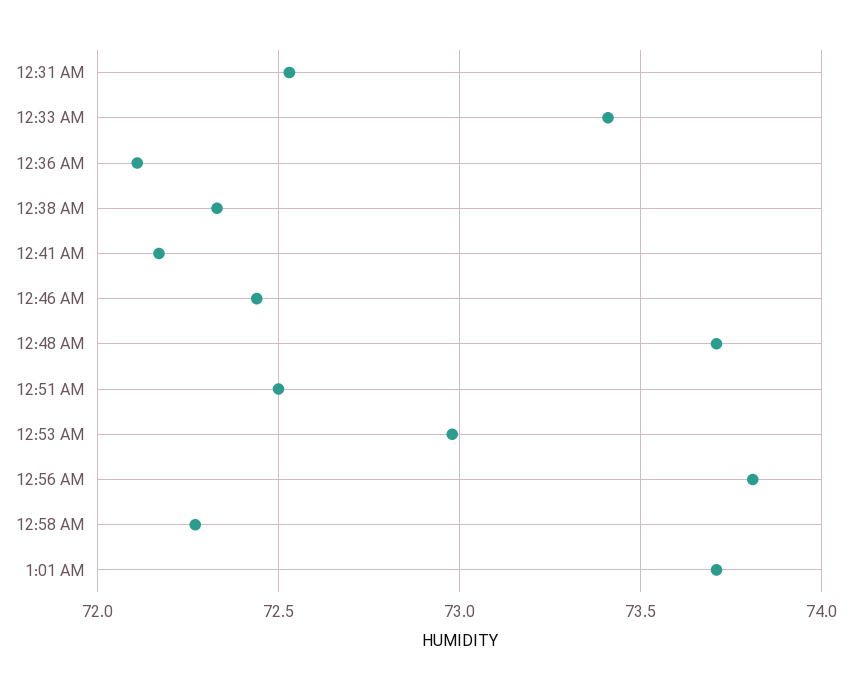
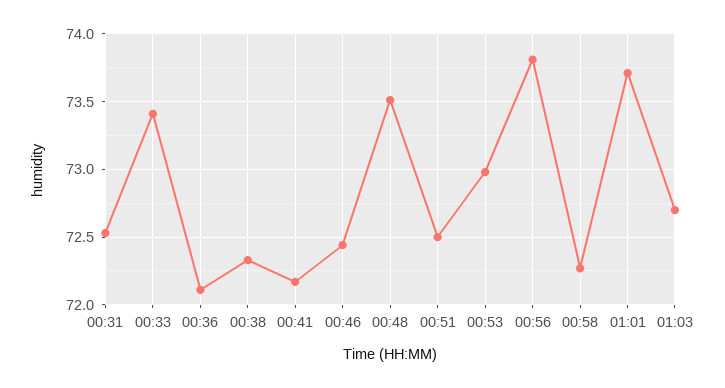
12:48 AM: 73.7 -> 73.5
01:03: none -> 72.7

